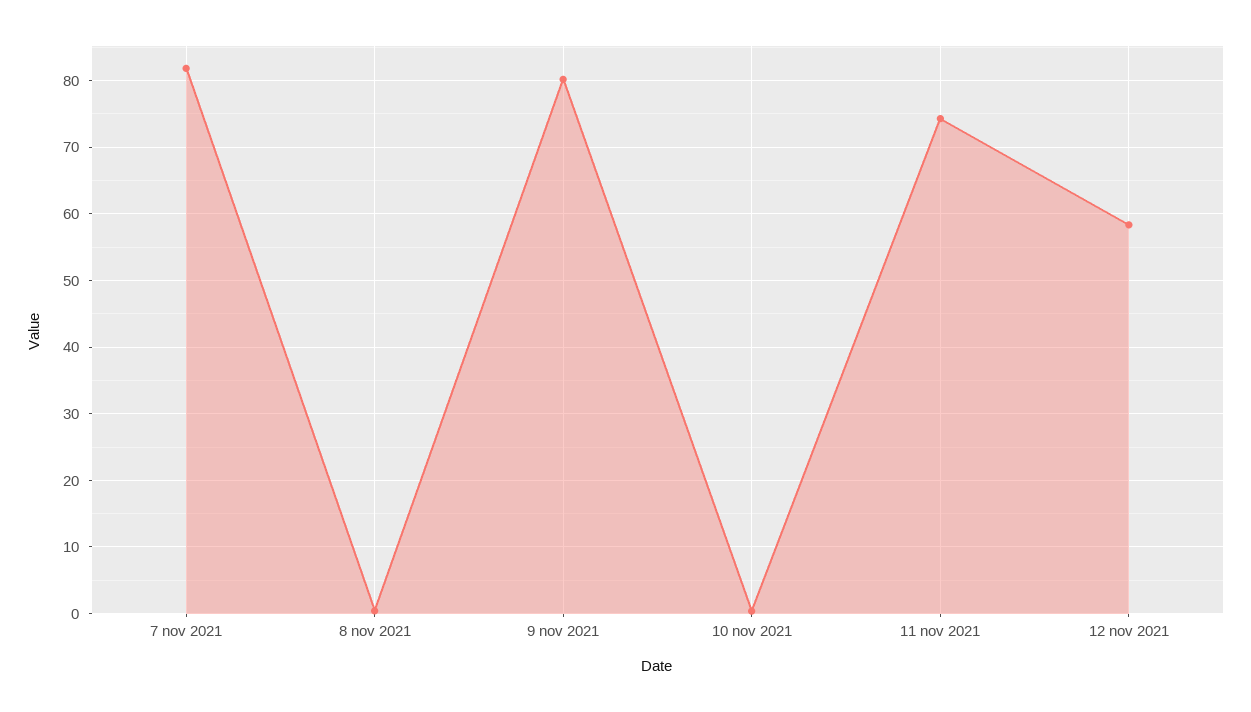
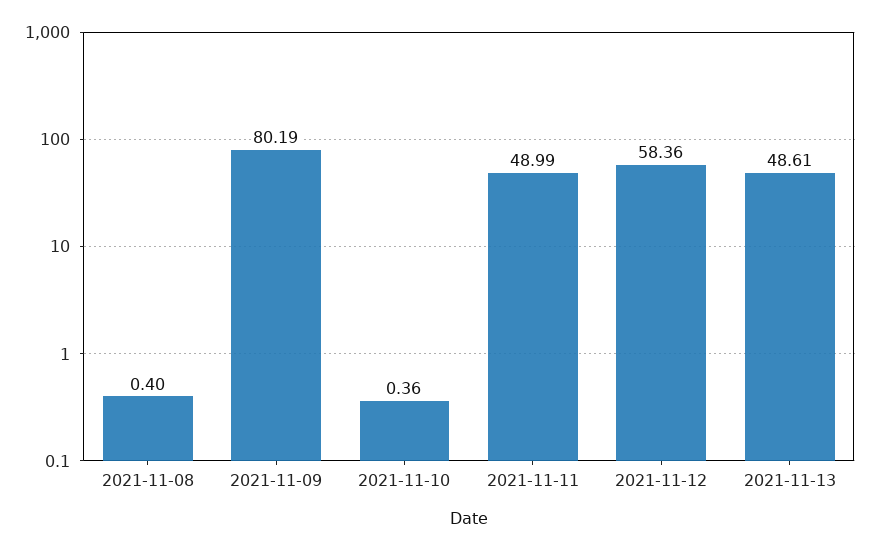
7 nov 2021: 82 -> none
11 nov 2021: 74 -> 48.99
2021-11-13: none -> 48.61

